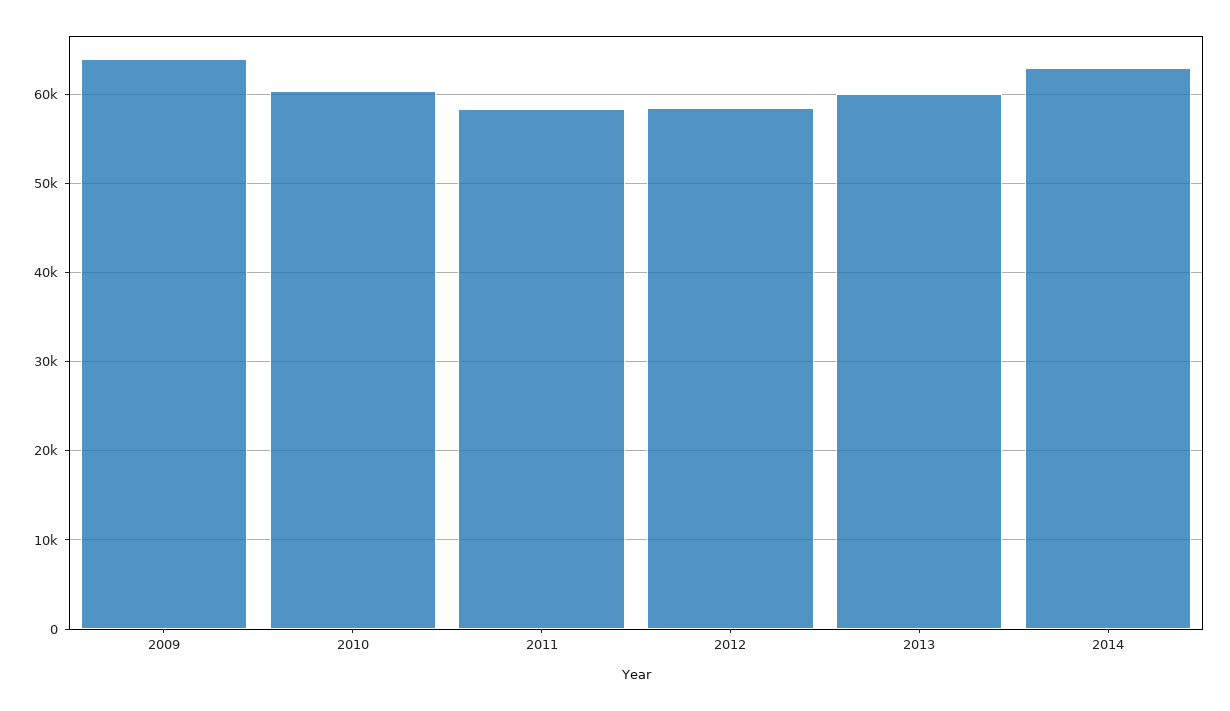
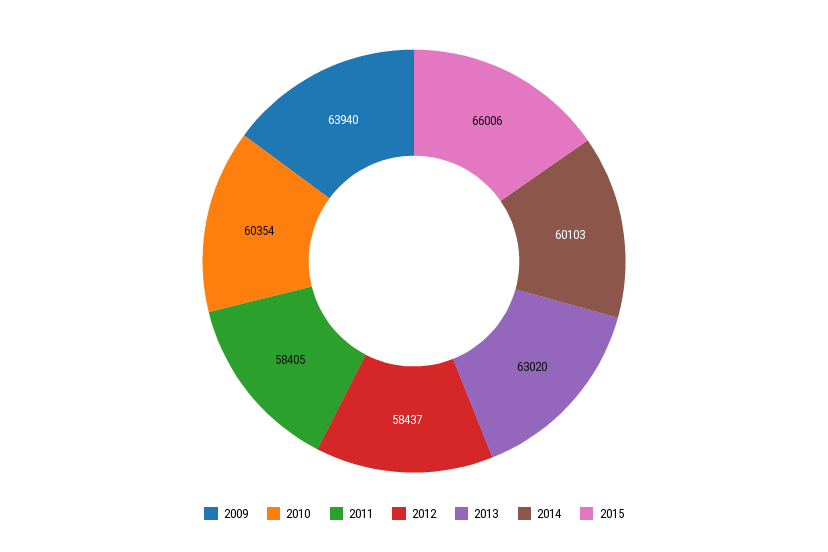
2013: 60000 -> 63020
2014: 63000 -> 60103
2015: none -> 66006

